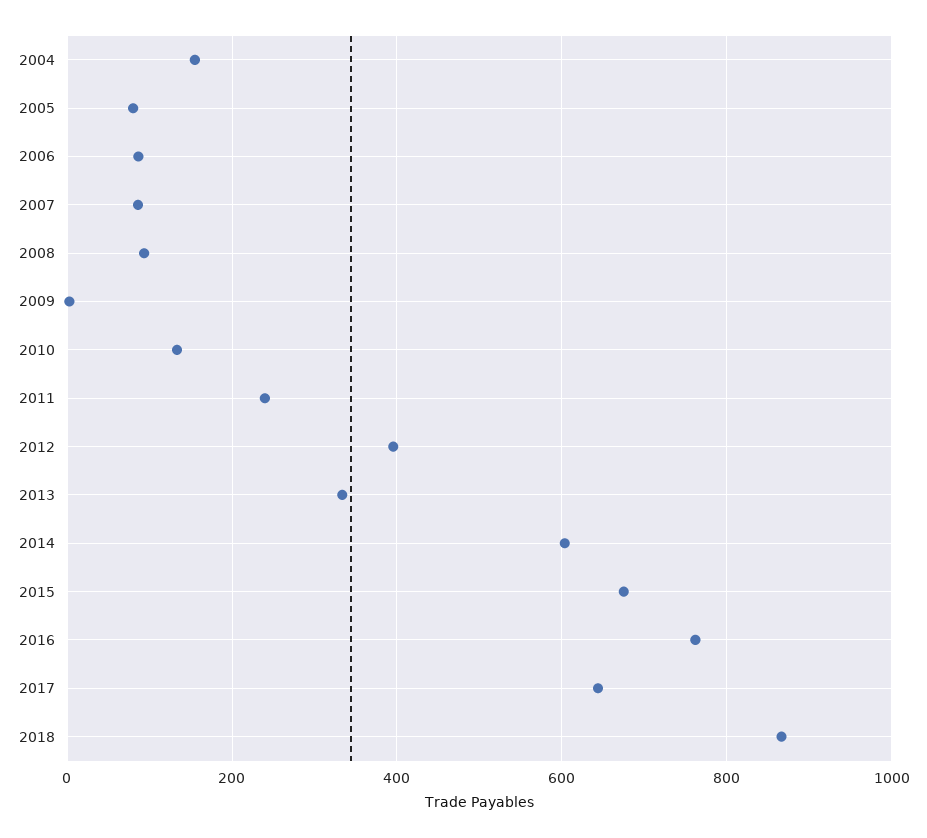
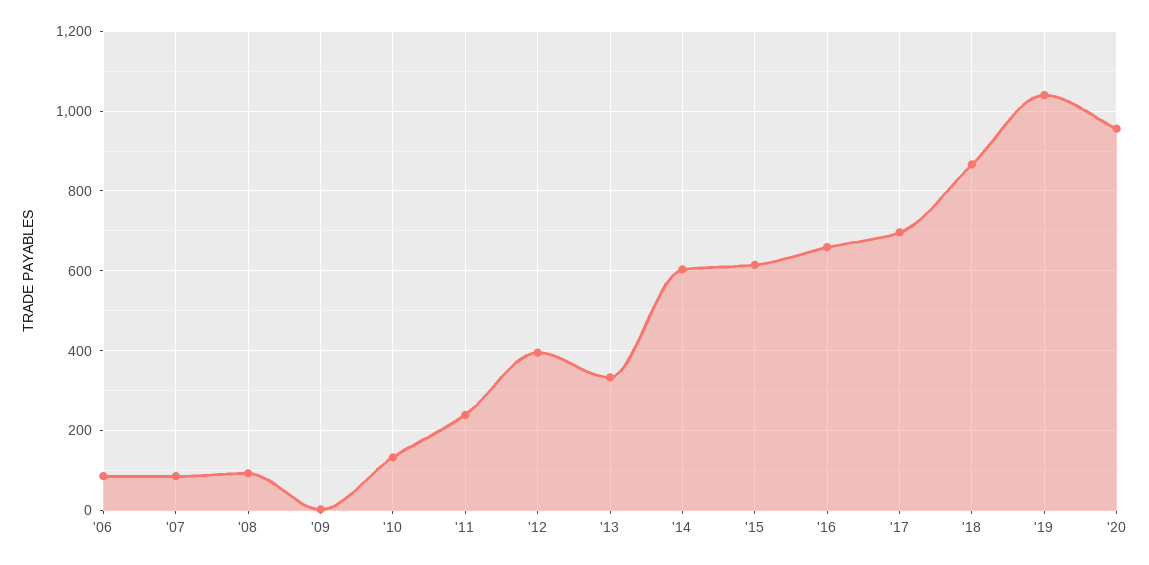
2004: 160 -> none
2005: 80 -> none
2015: 680 -> 620
2016: 760 -> 660
2017: 640 -> 700
'19: none -> 1040
'20: none -> 960

